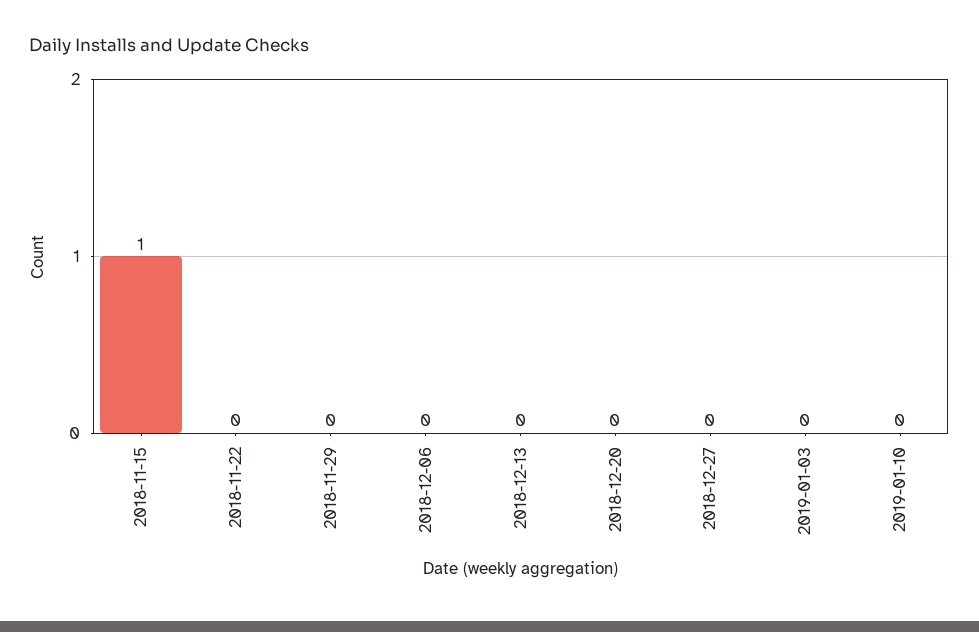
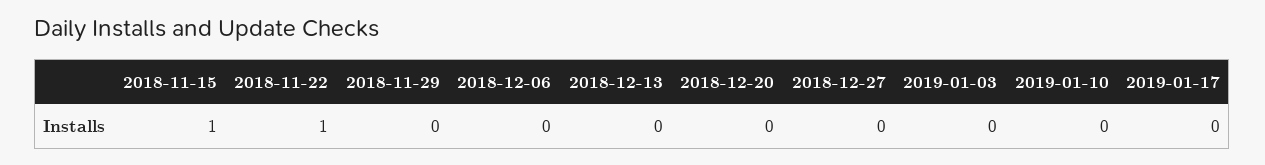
2018-11-22: 0 -> 1
2019-01-17: none -> 0

